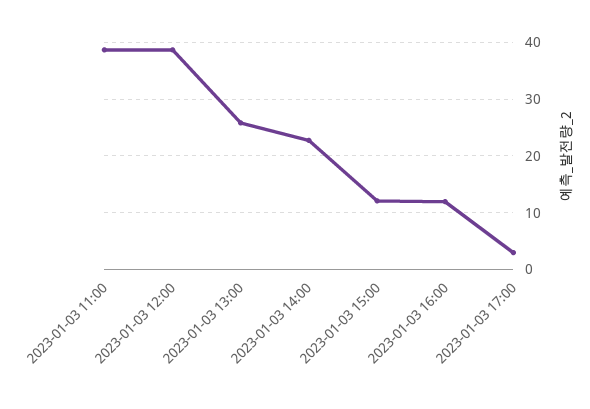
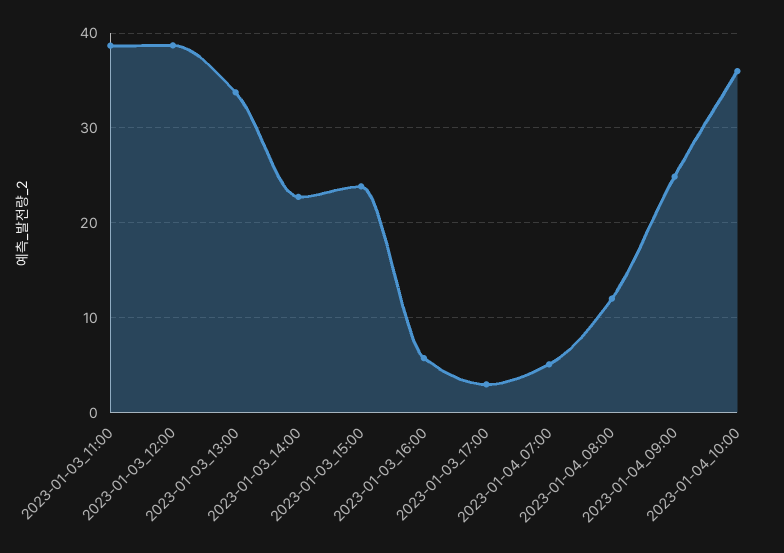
2023-01-03 13:00: 26 -> 34
2023-01-03 15:00: 12 -> 24
2023-01-03 16:00: 12 -> 6
2023-01-04_07:00: none -> 5
2023-01-04_08:00: none -> 12
2023-01-04_09:00: none -> 25
2023-01-04_10:00: none -> 36

